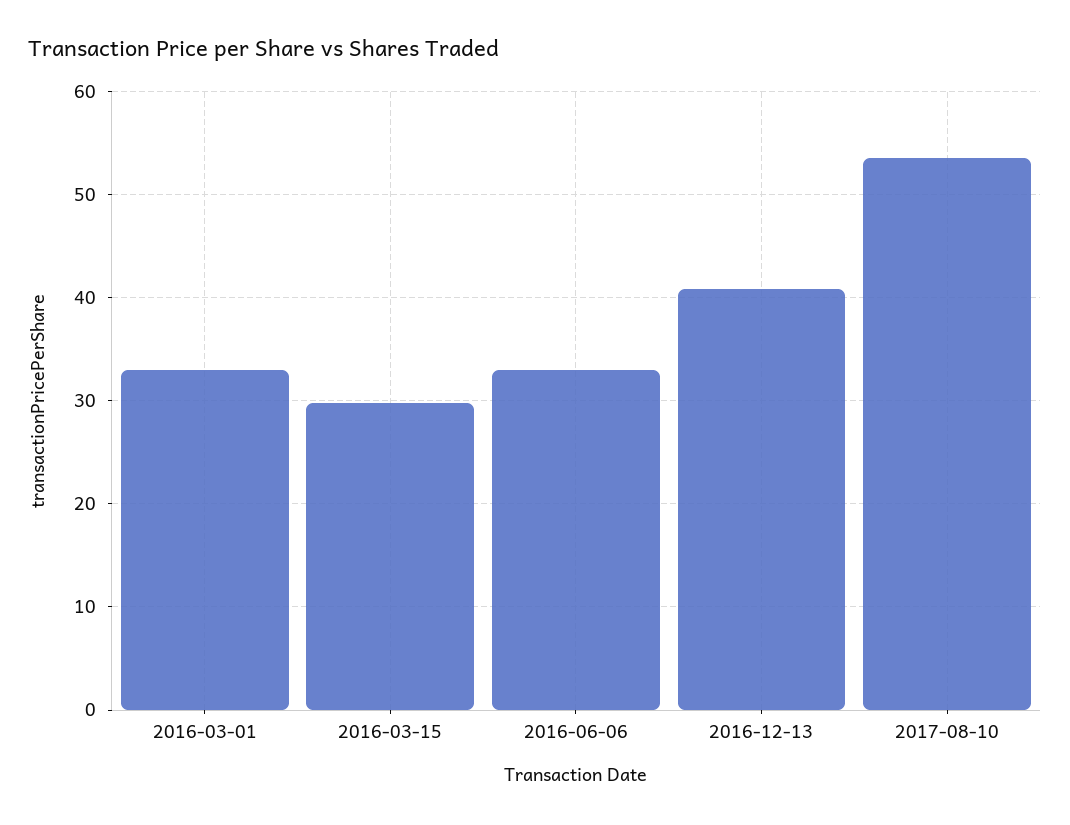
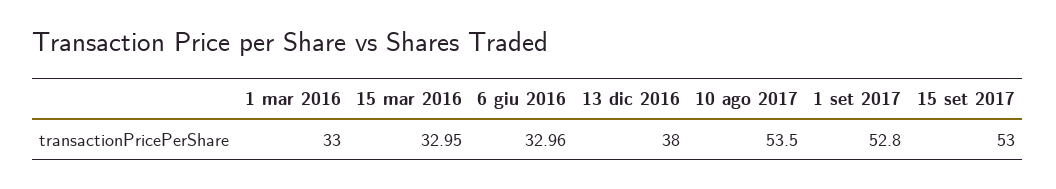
2016-03-15: 30 -> 32.95
2016-12-13: 41 -> 38
1 set 2017: none -> 52.8
15 set 2017: none -> 53

